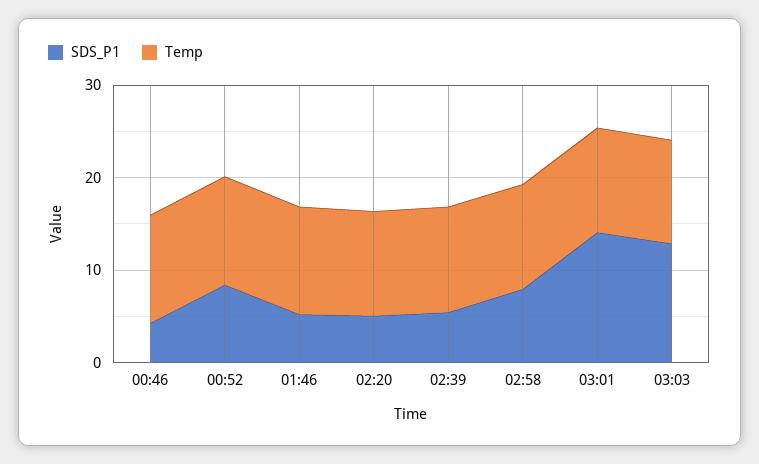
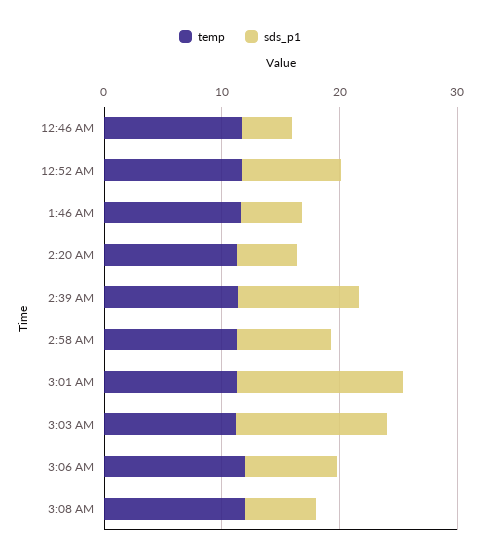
SDS_P1, 02:39: 6 -> 10
Temp, 3:06 AM: none -> 12
SDS_P1, 3:06 AM: none -> 8
Temp, 3:08 AM: none -> 12
SDS_P1, 3:08 AM: none -> 6

